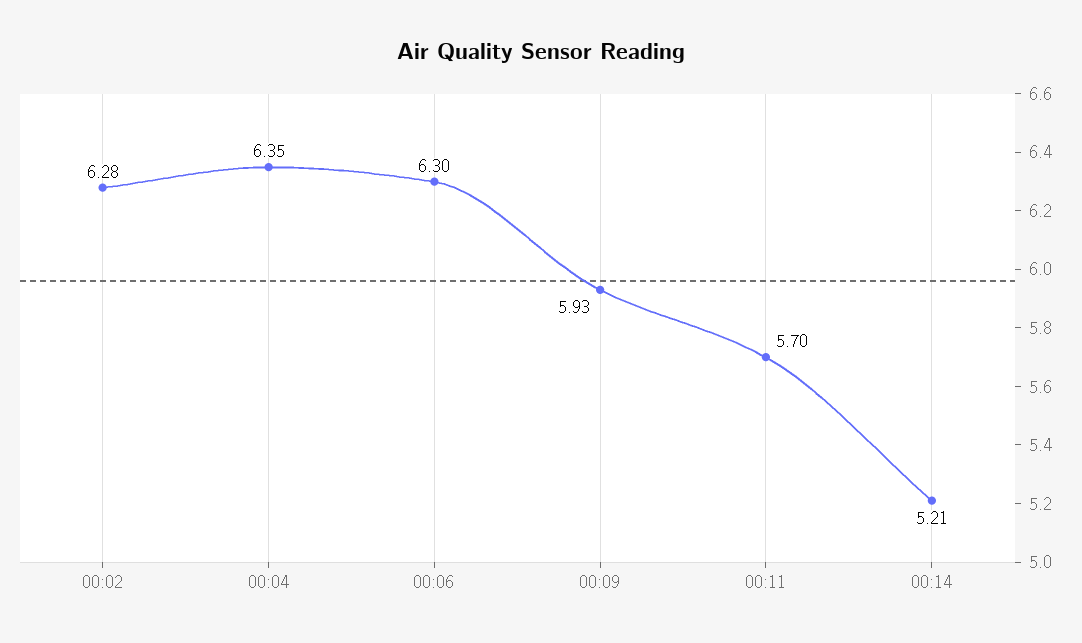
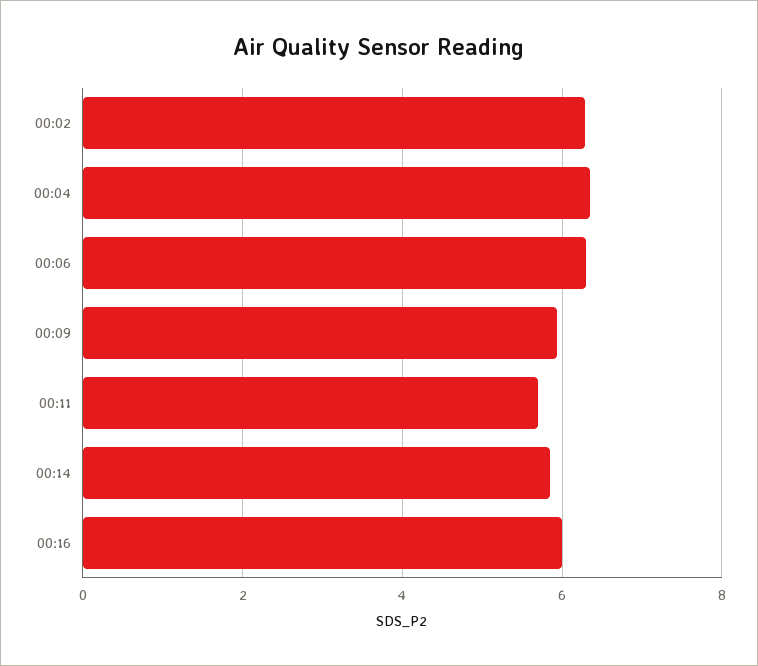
00:14: 5.21 -> 5.8
00:16: none -> 6

